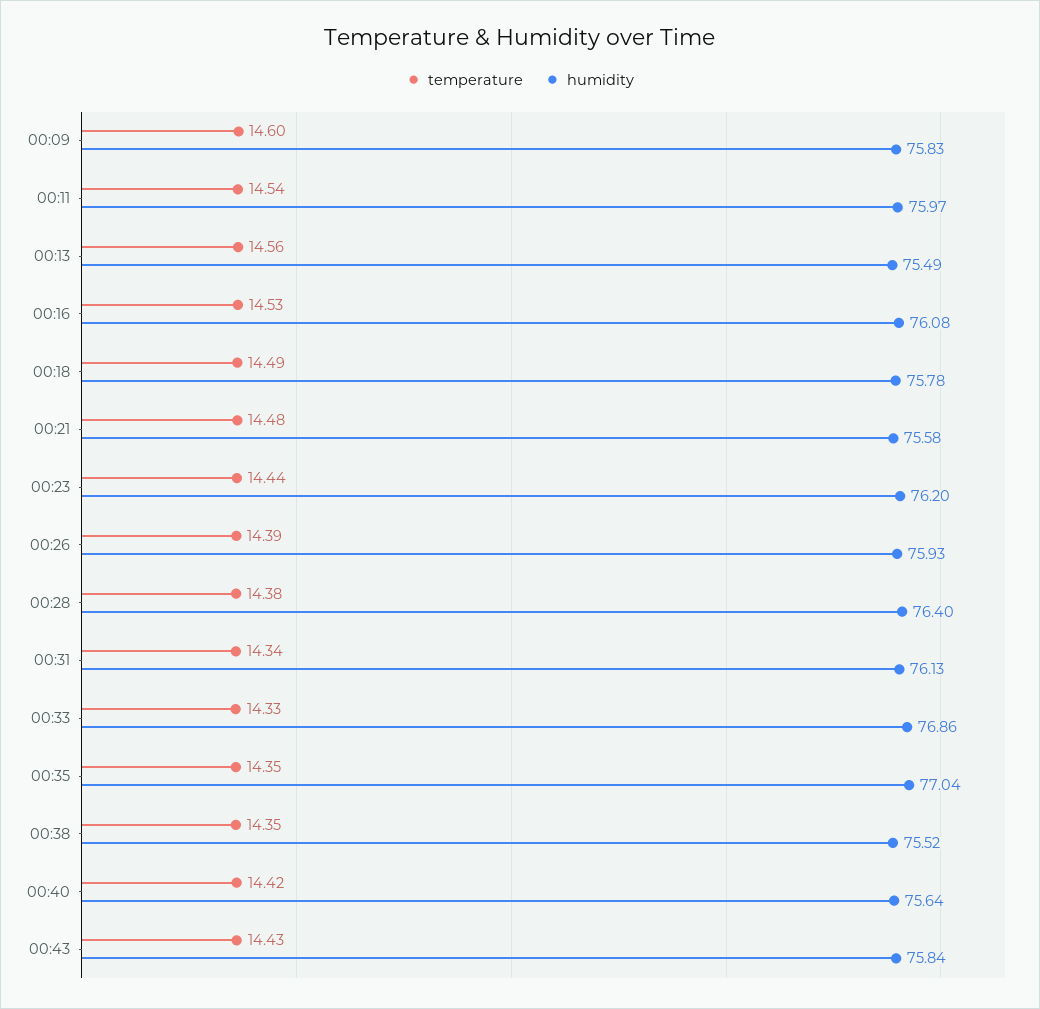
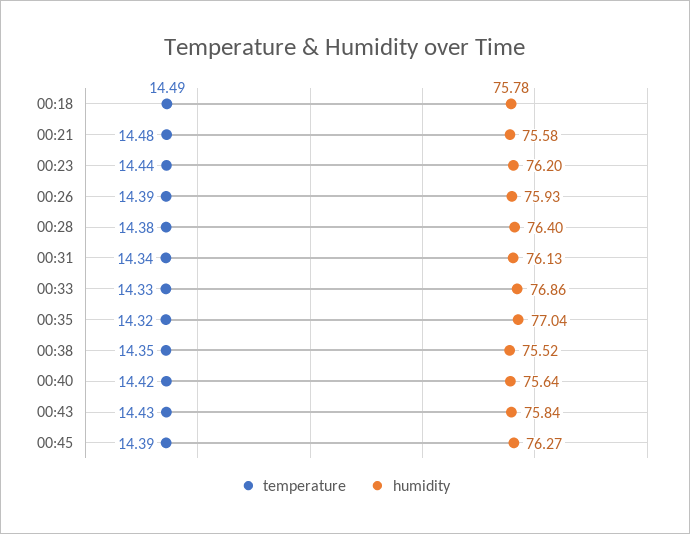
temperature, 00:09: 14.6 -> none
humidity, 00:09: 75.83 -> none
temperature, 00:11: 14.54 -> none
humidity, 00:11: 75.97 -> none
temperature, 00:13: 14.56 -> none
humidity, 00:13: 75.49 -> none
temperature, 00:16: 14.53 -> none
humidity, 00:16: 76.08 -> none
temperature, 00:35: 14.35 -> 14.32
temperature, 00:45: none -> 14.39
humidity, 00:45: none -> 76.27

